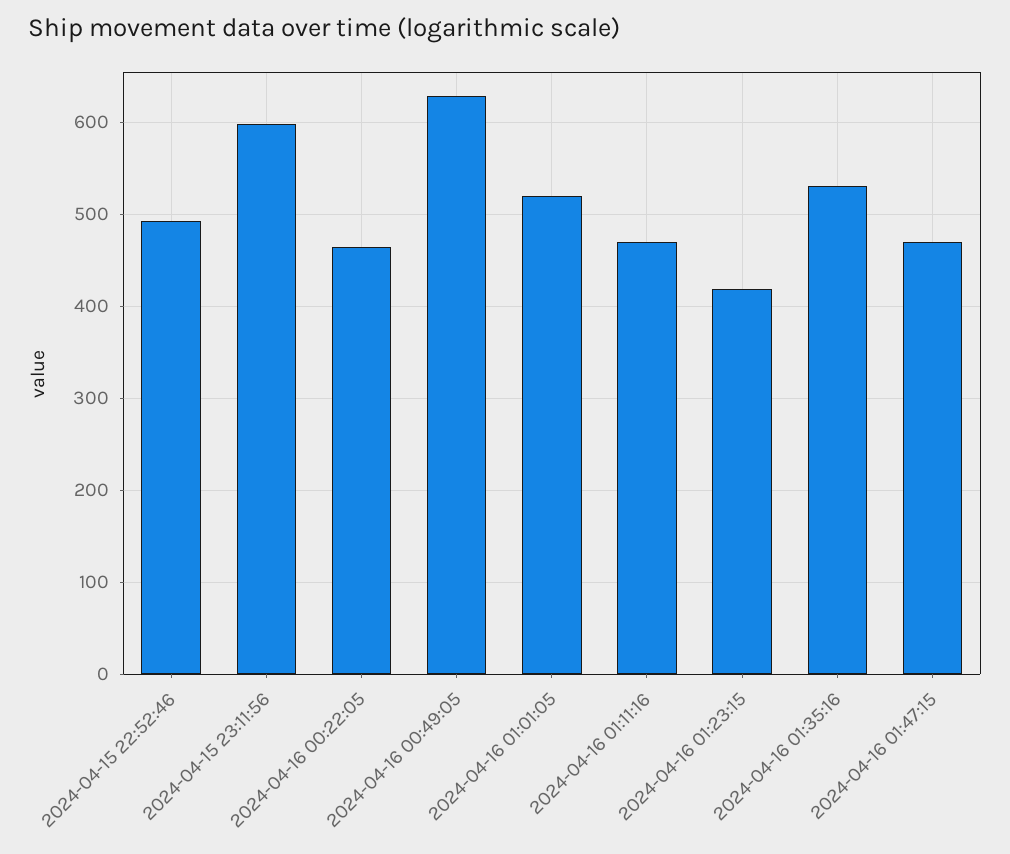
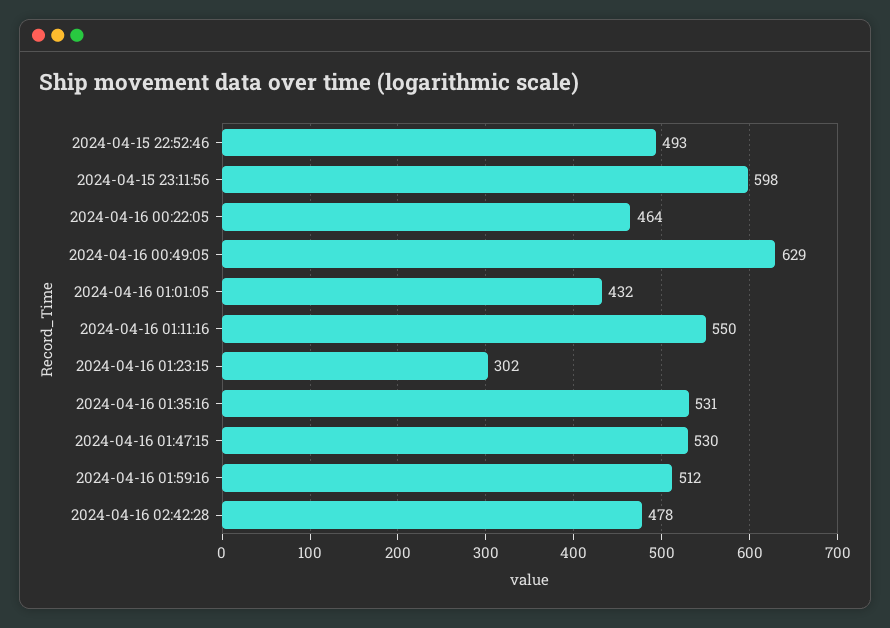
2024-04-16 01:01:05: 520 -> 432
2024-04-16 01:11:16: 470 -> 550
2024-04-16 01:23:15: 420 -> 302
2024-04-16 01:47:15: 470 -> 530
2024-04-16 01:59:16: none -> 512
2024-04-16 02:42:28: none -> 478

